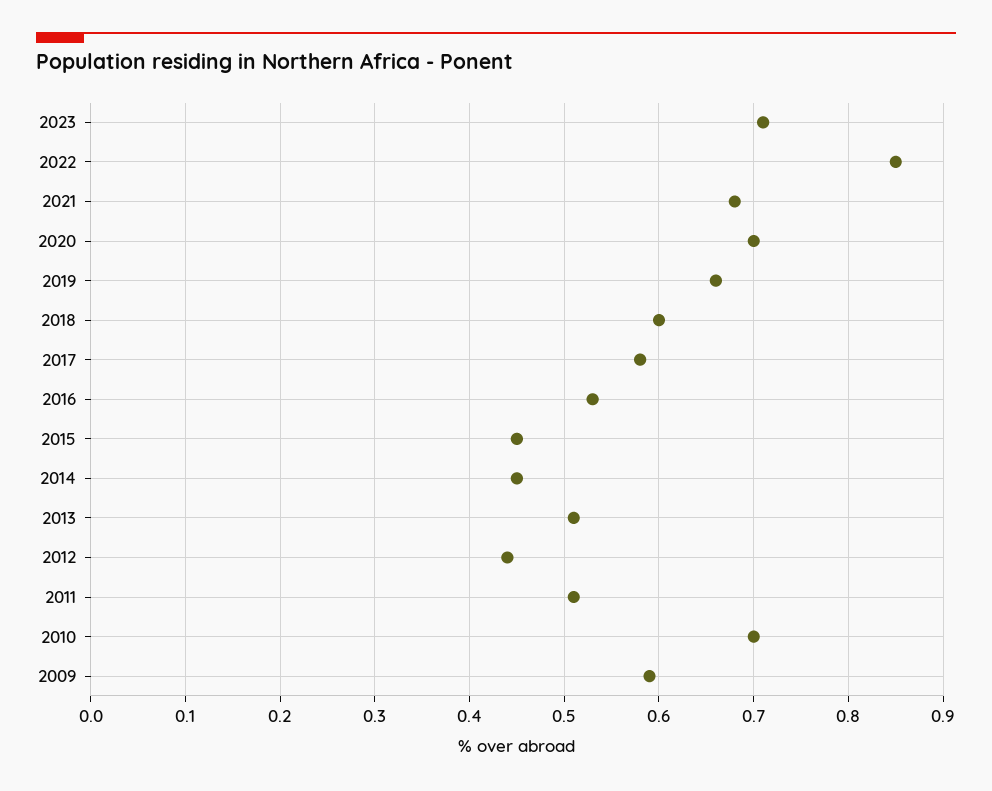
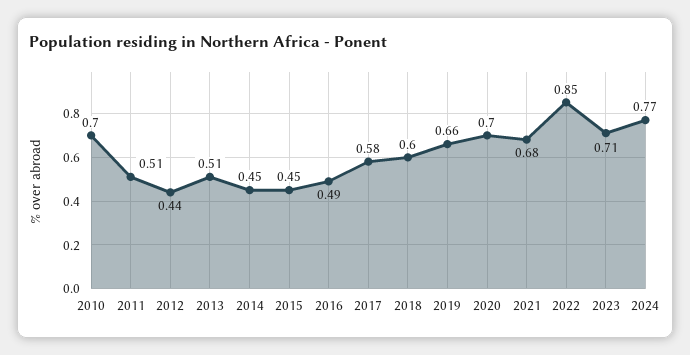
2016: 0.53 -> 0.49
2009: 0.59 -> none
2024: none -> 0.77

